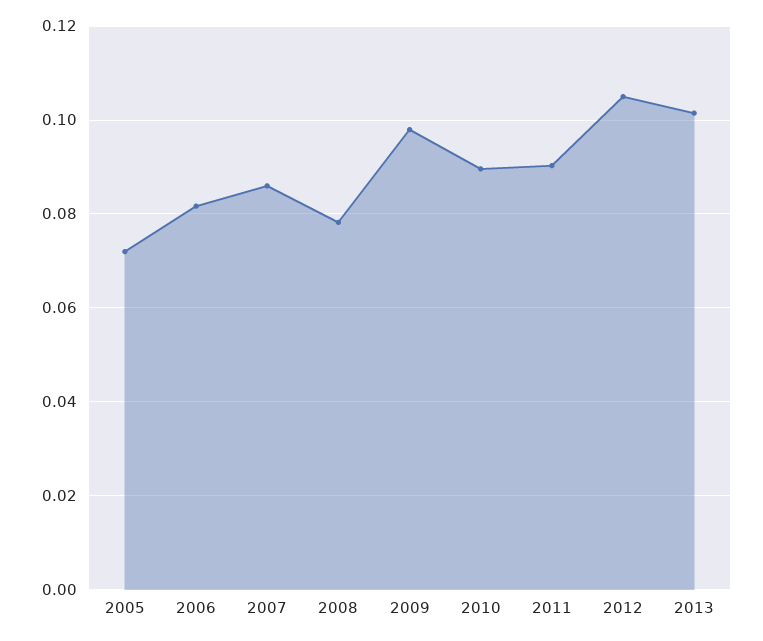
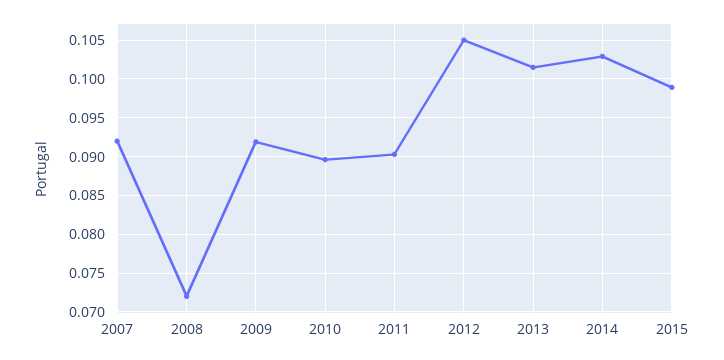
2005: 0.072 -> none
2006: 0.082 -> none
2007: 0.086 -> 0.092
2008: 0.078 -> 0.072
2009: 0.098 -> 0.092
2014: none -> 0.103
2015: none -> 0.099

